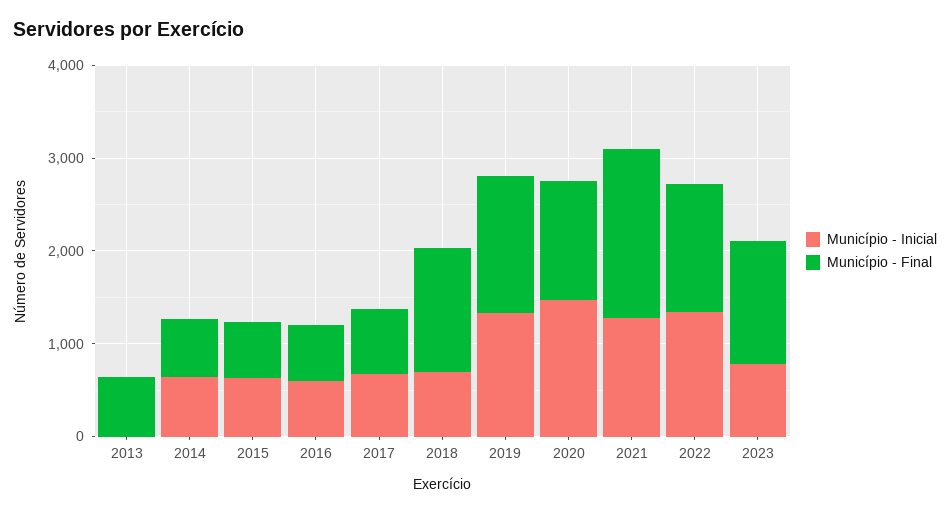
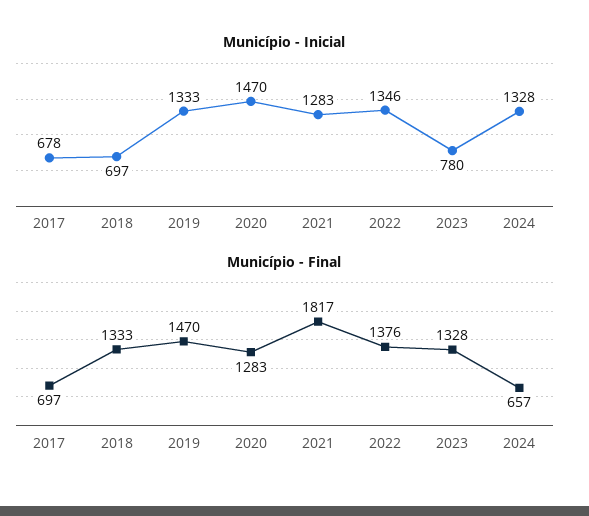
Município - Inicial, 2013: 0 -> none
Município - Final, 2013: 600 -> none
Município - Inicial, 2014: 600 -> none
Município - Final, 2014: 600 -> none
Município - Inicial, 2015: 600 -> none
Município - Final, 2015: 600 -> none
Município - Inicial, 2016: 600 -> none
Município - Final, 2016: 600 -> none
Município - Inicial, 2024: none -> 1328
Município - Final, 2024: none -> 657

